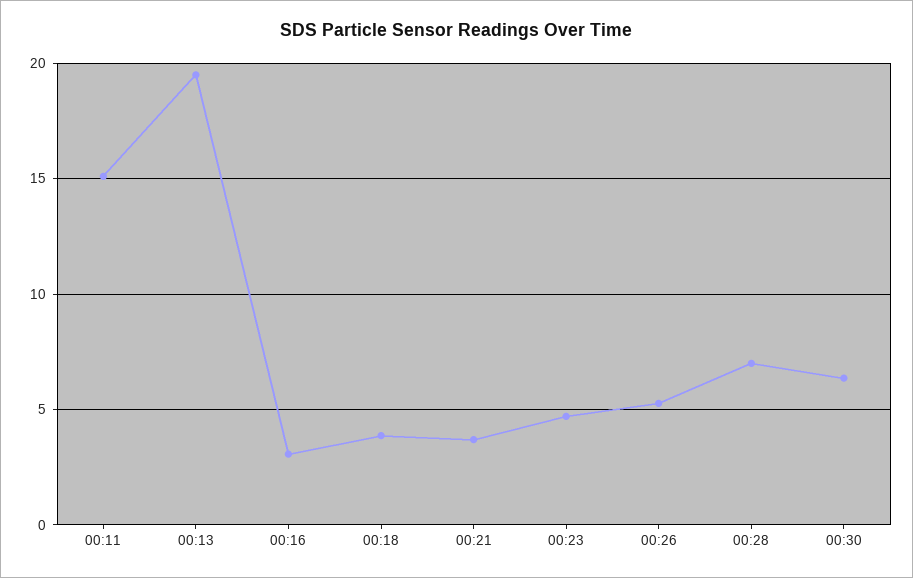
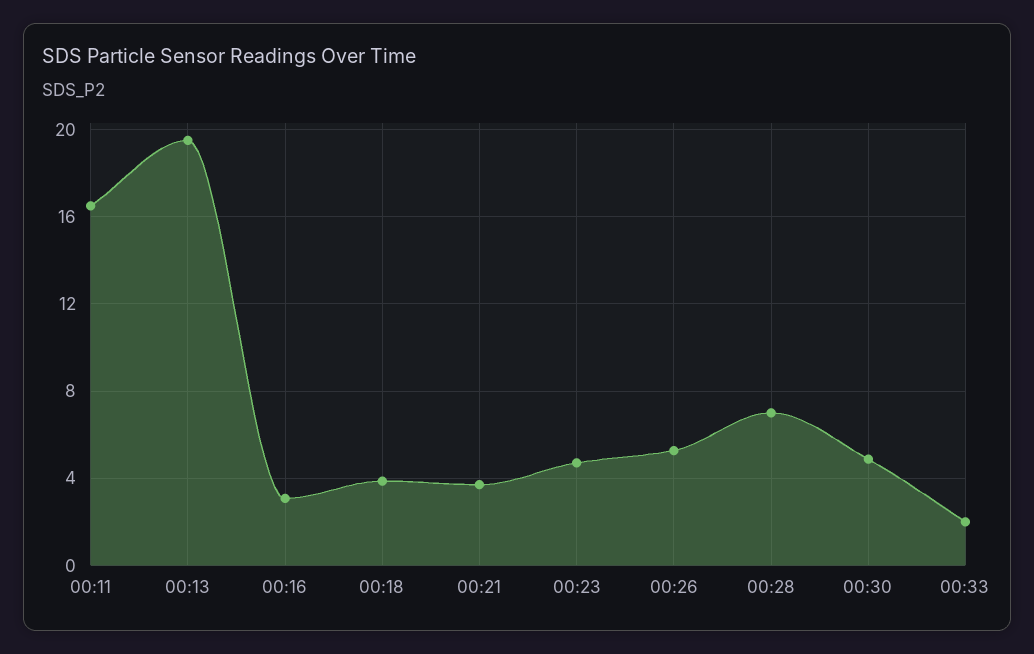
00:11: 15 -> 16.5
00:30: 6.5 -> 5
00:33: none -> 2

